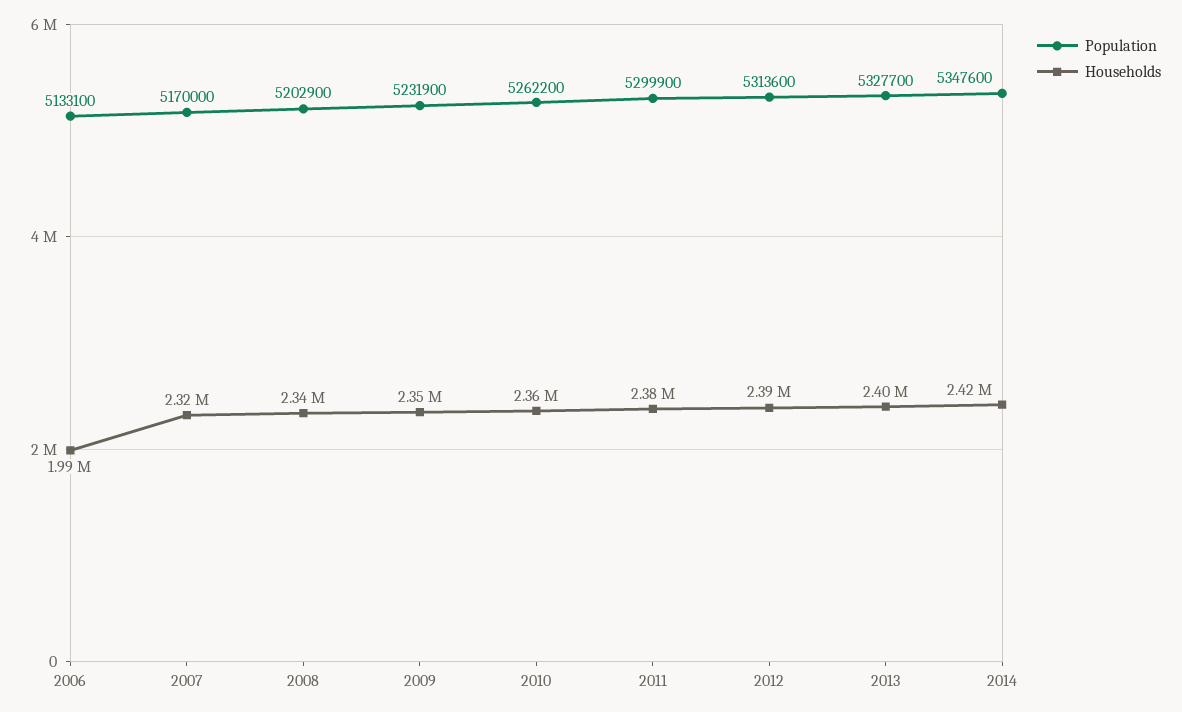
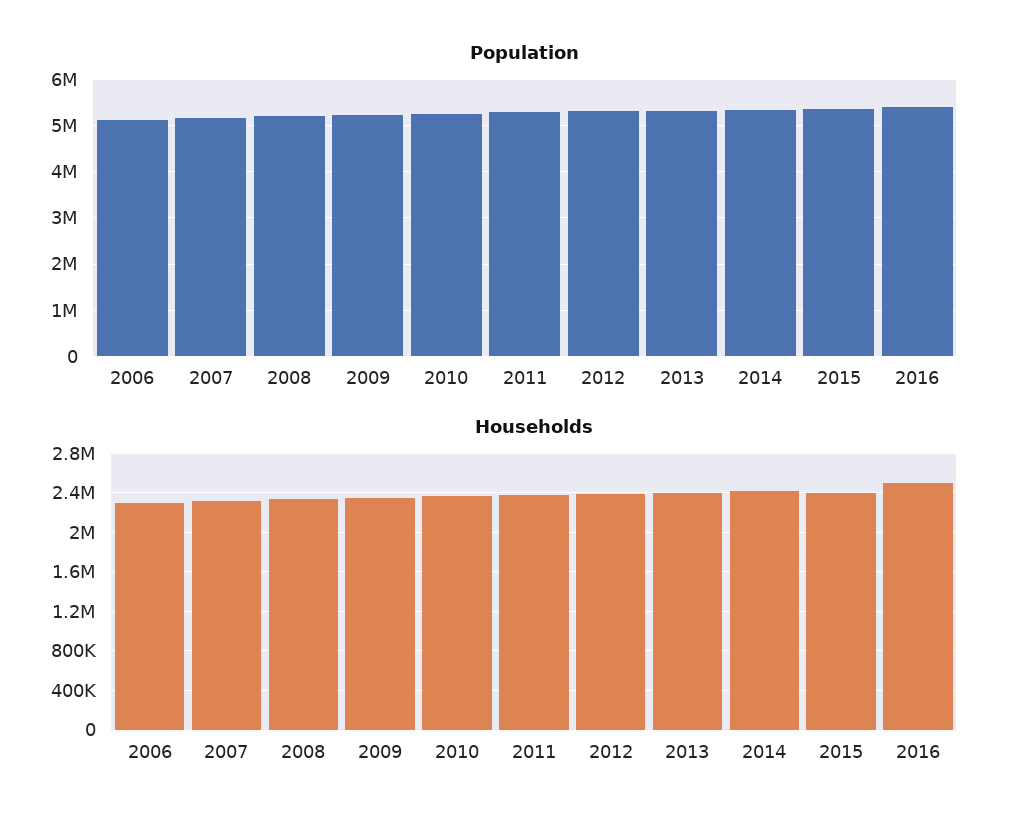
Households, 2006: 1990000 -> 2300000
Population, 2015: none -> 5400000
Population, 2016: none -> 5400000
Households, 2015: none -> 2400000
Households, 2016: none -> 2500000

